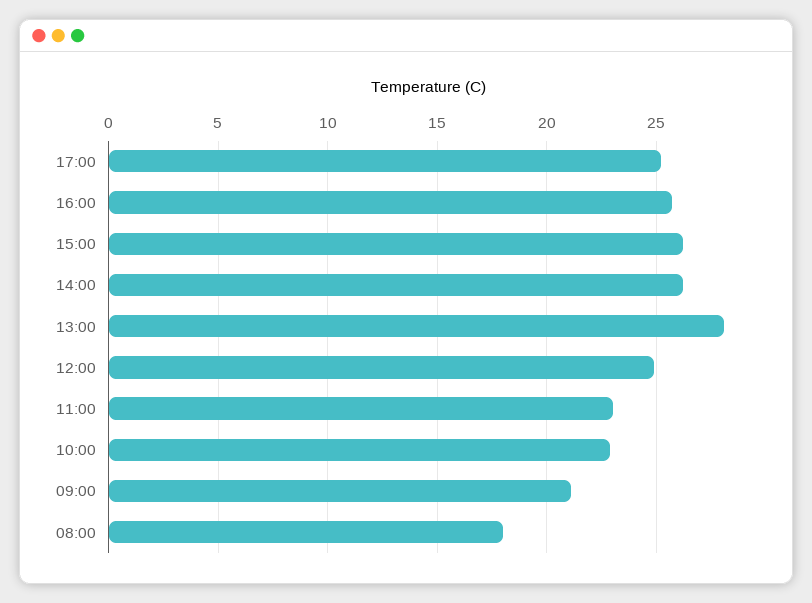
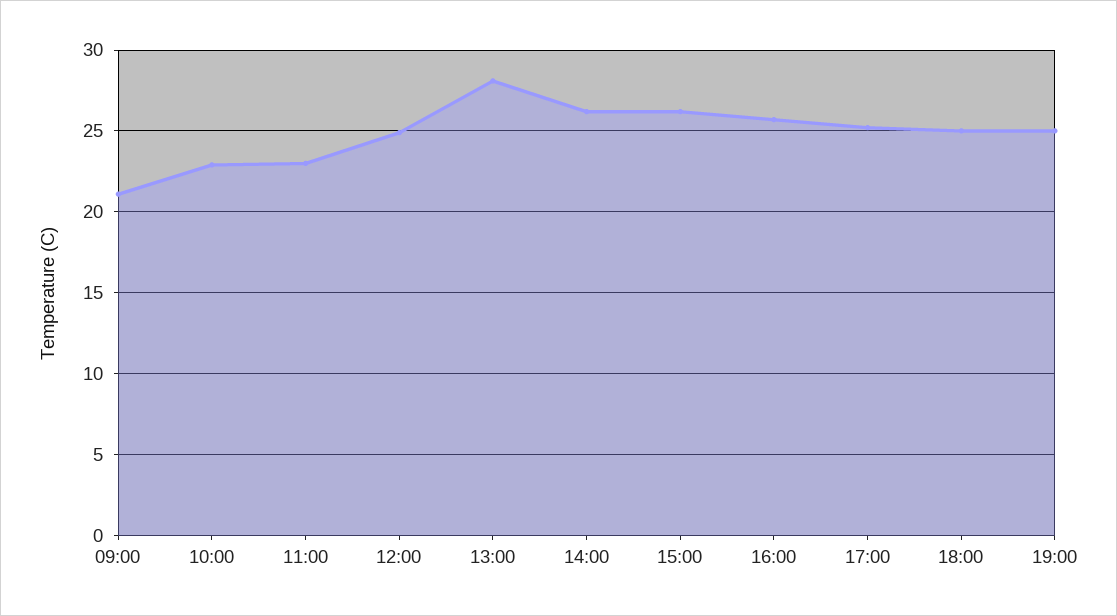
08:00: 18 -> none
18:00: none -> 25
19:00: none -> 25

